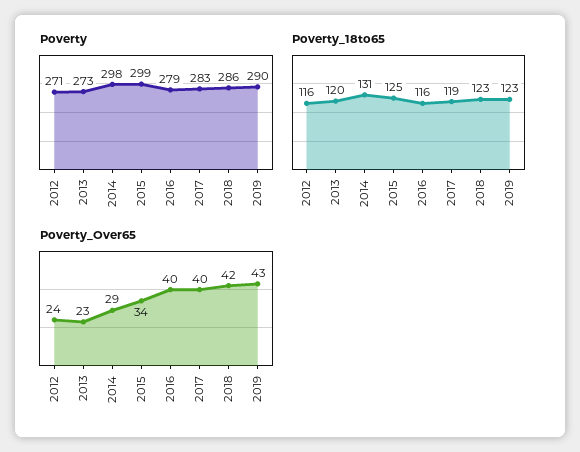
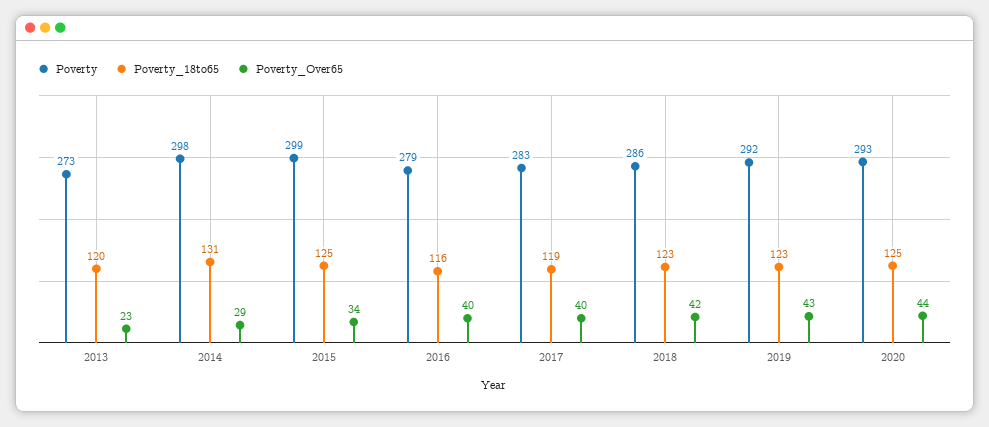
Poverty, 2012: 271 -> none
Poverty, 2019: 290 -> 292
Poverty_18to65, 2012: 116 -> none
Poverty_Over65, 2012: 24 -> none
Poverty, 2020: none -> 293
Poverty_18to65, 2020: none -> 125
Poverty_Over65, 2020: none -> 44

